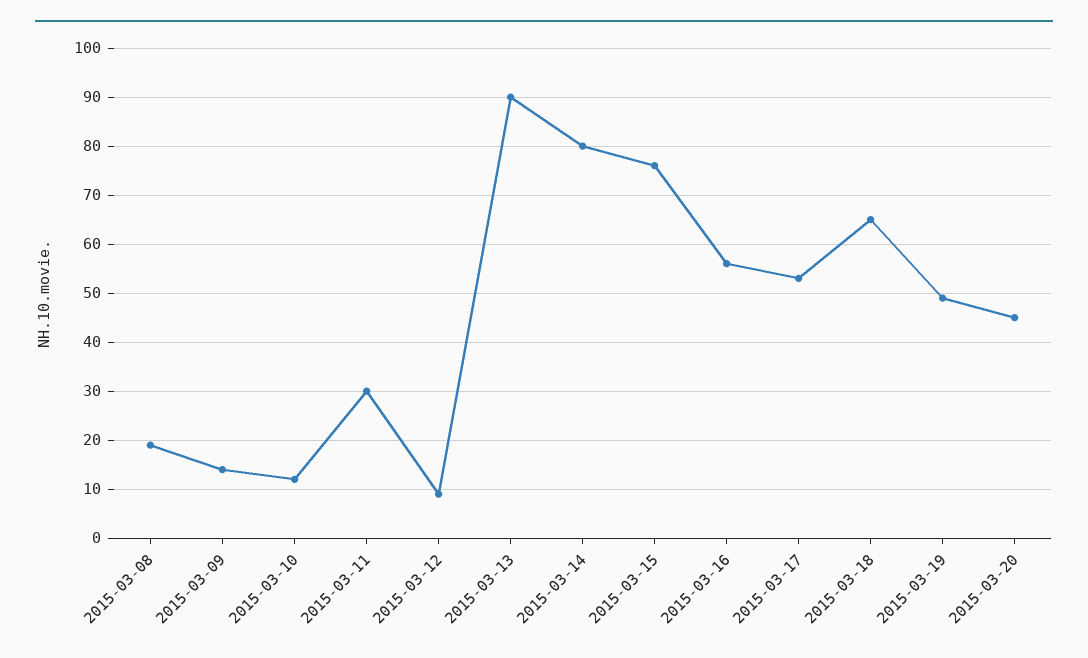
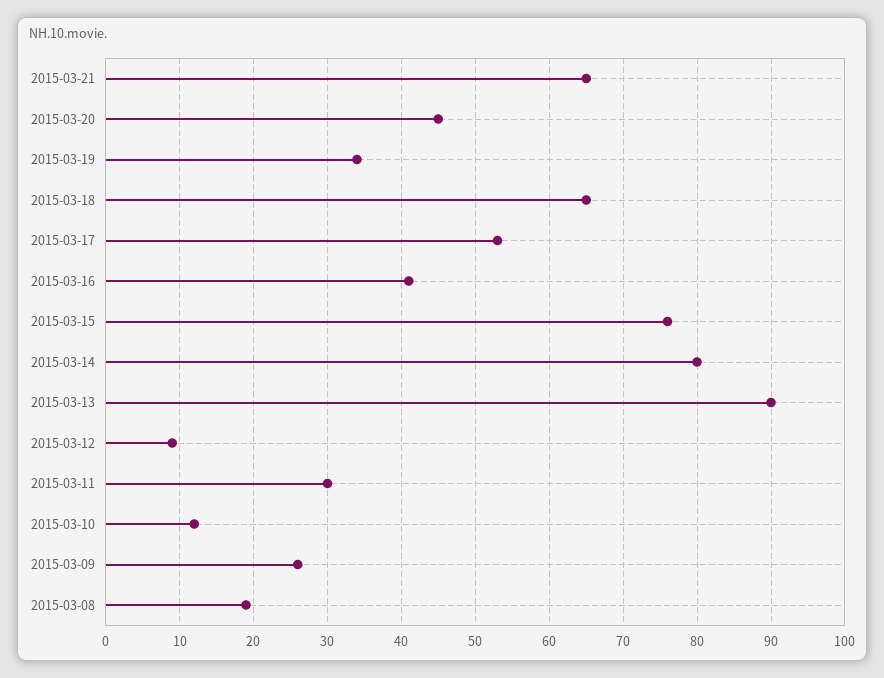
2015-03-09: 15 -> 26
2015-03-16: 55 -> 41
2015-03-19: 50 -> 34
2015-03-21: none -> 65

